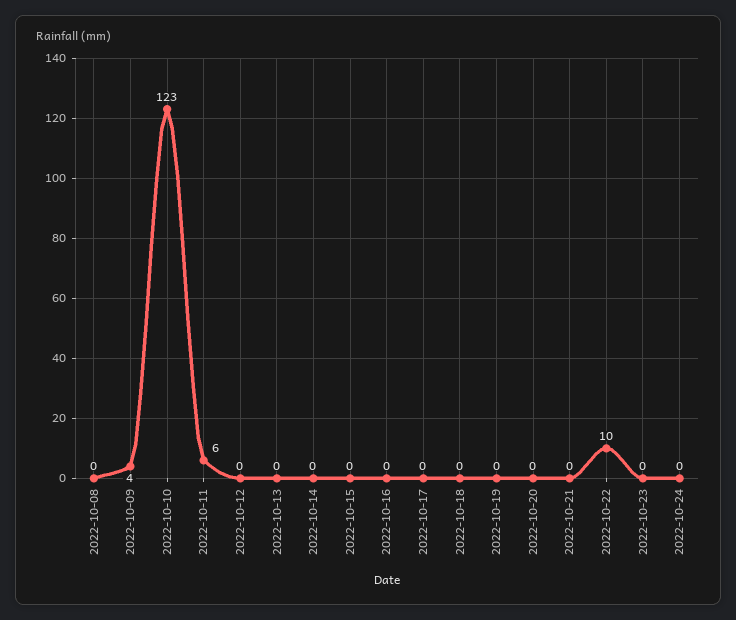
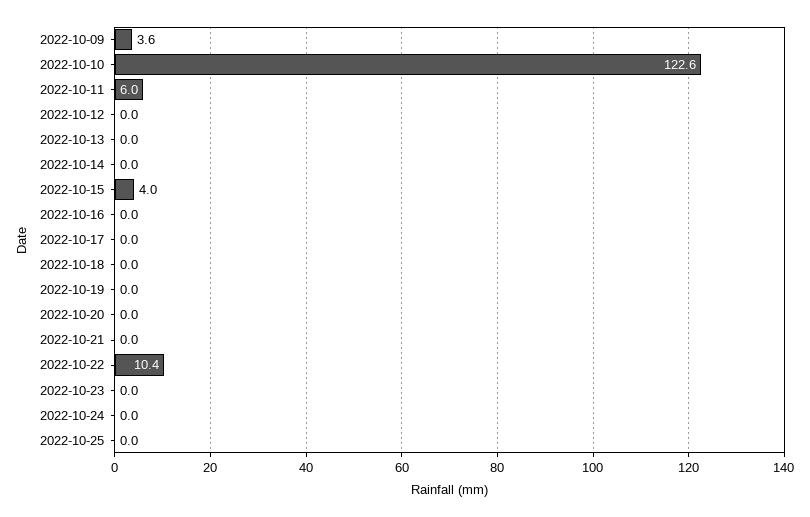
2022-10-08: 0 -> none
2022-10-15: 0 -> 4
2022-10-25: none -> 0

